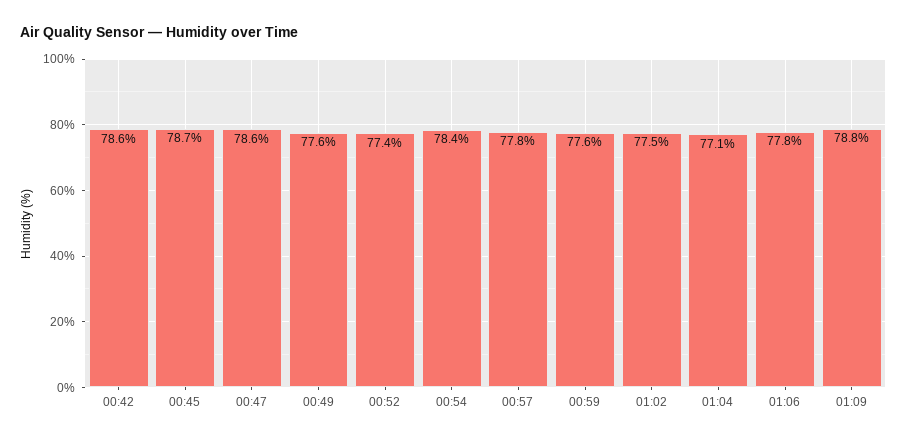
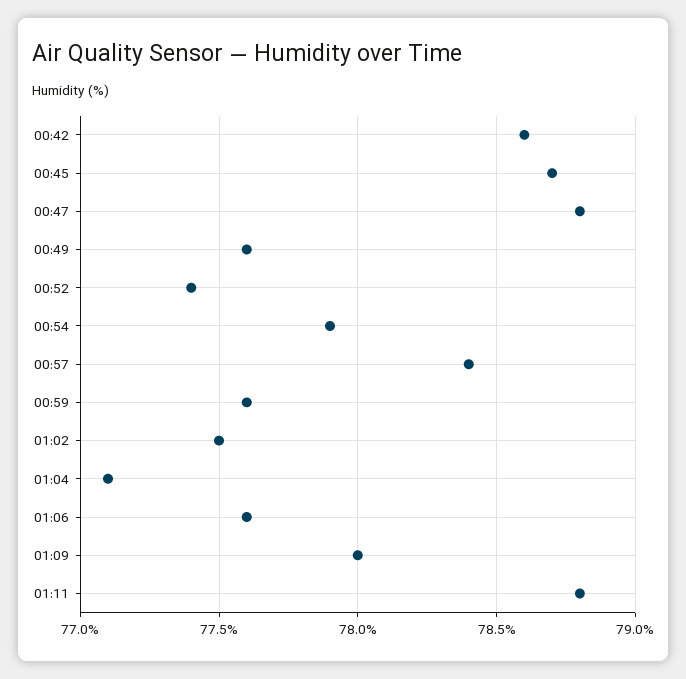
00:47: 78.6 -> 78.8
00:54: 78.4 -> 77.9
00:57: 77.8 -> 78.4
01:06: 77.8 -> 77.6
01:09: 78.8 -> 78
01:11: none -> 78.8

